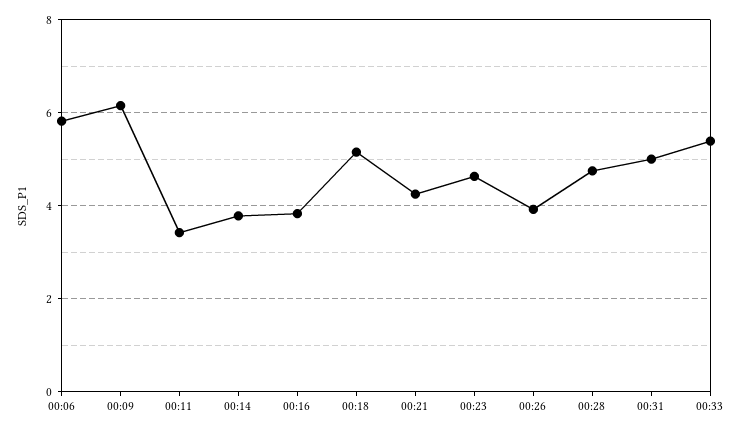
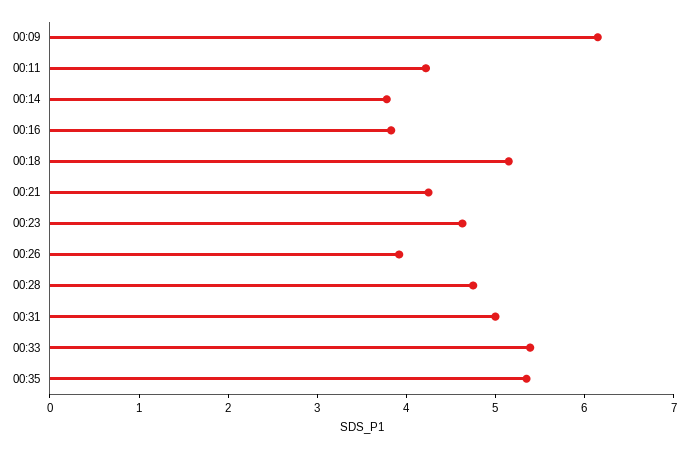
00:06: 5.8 -> none
00:11: 3.4 -> 4.2
00:35: none -> 5.4

